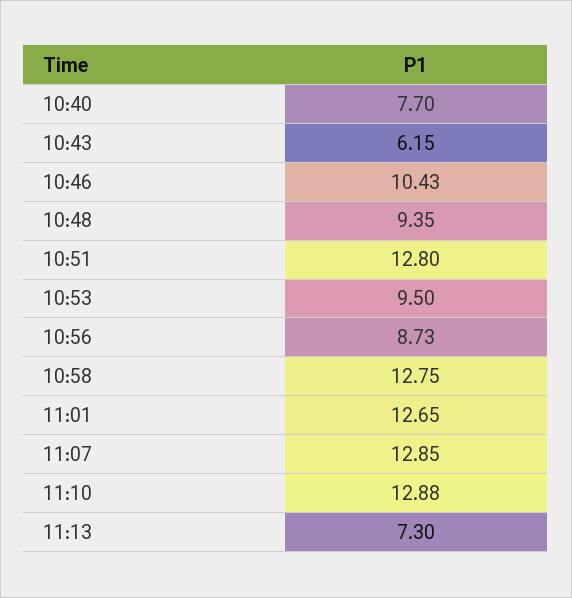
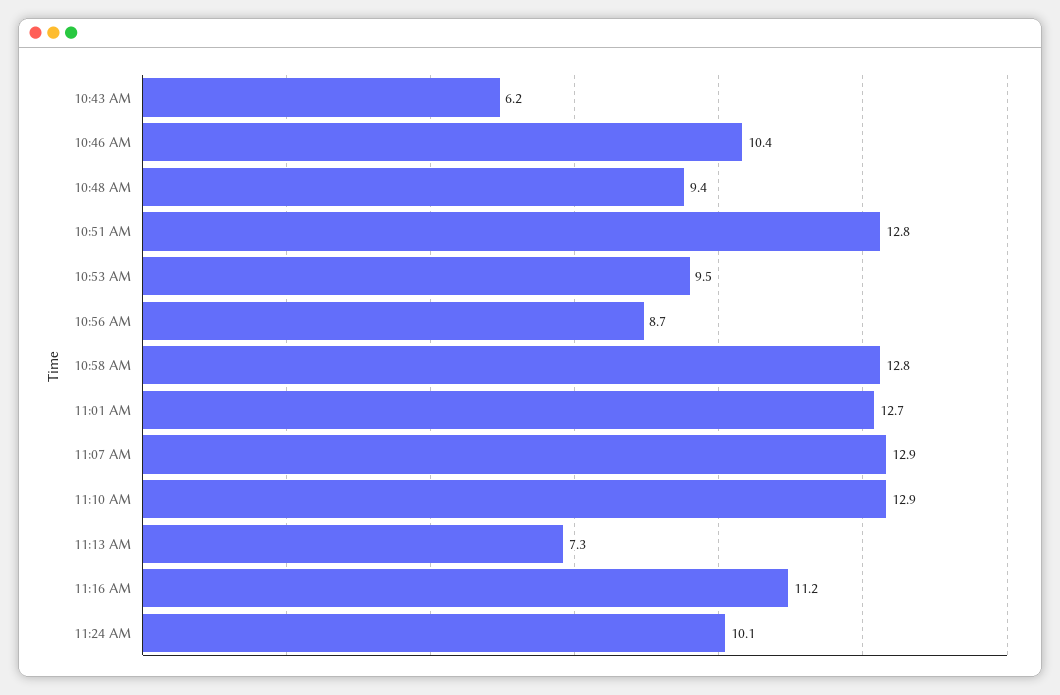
10:40: 7.7 -> none
11:16 AM: none -> 11.2
11:24 AM: none -> 10.1

